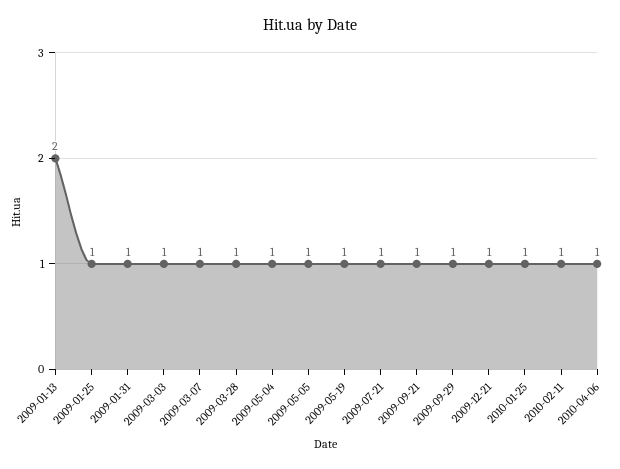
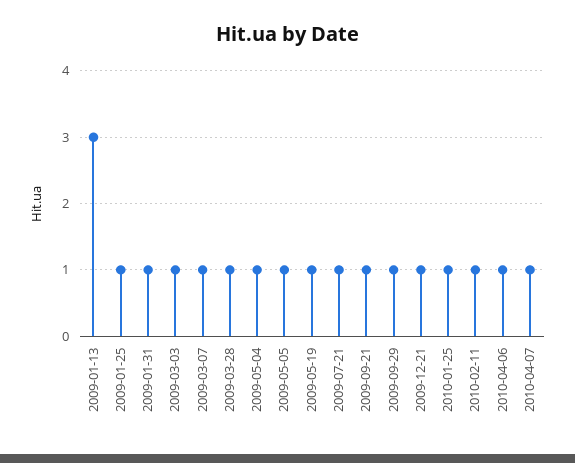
2009-01-13: 2 -> 3
2010-04-07: none -> 1

